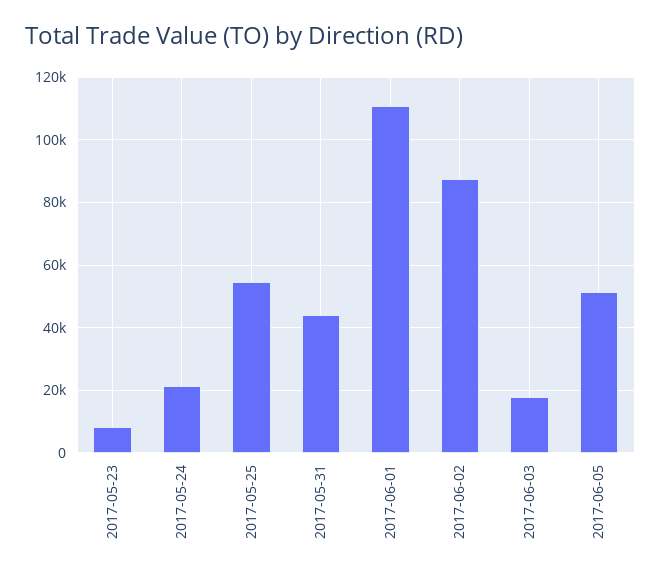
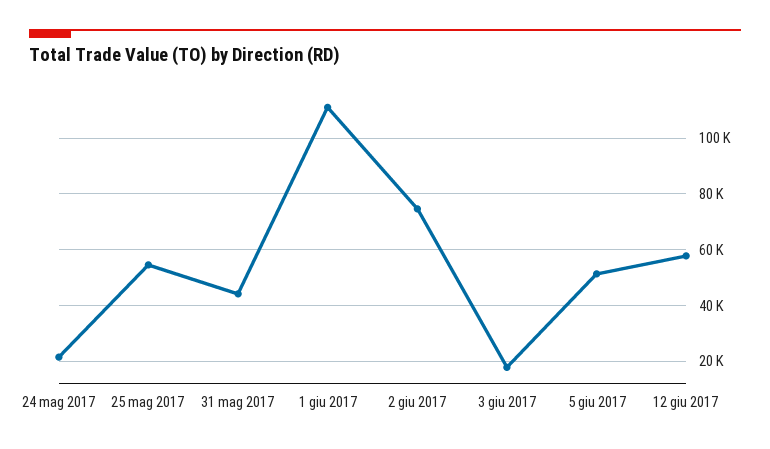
2017-05-23: 8000 -> none
2017-06-02: 88000 -> 75000
12 giu 2017: none -> 57500

